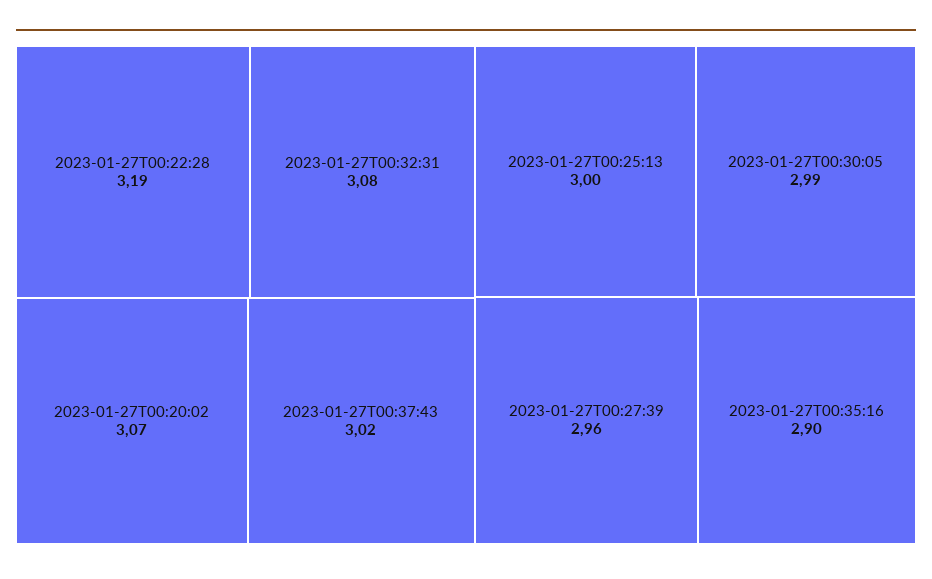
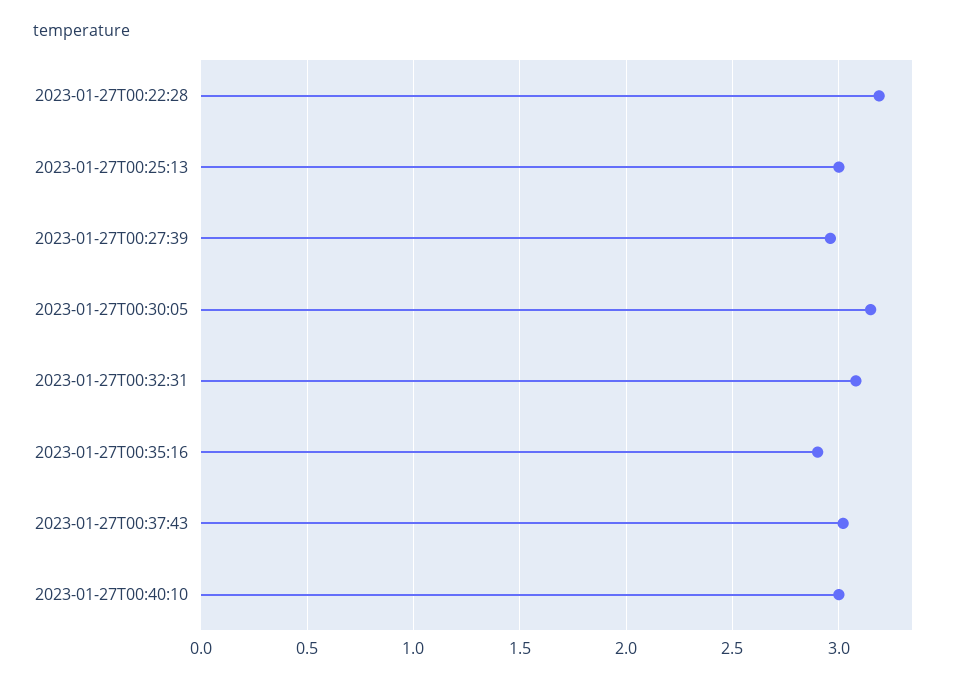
2023-01-27T00:20:02: 3.07 -> none
2023-01-27T00:30:05: 2.99 -> 3.15
2023-01-27T00:40:10: none -> 3

